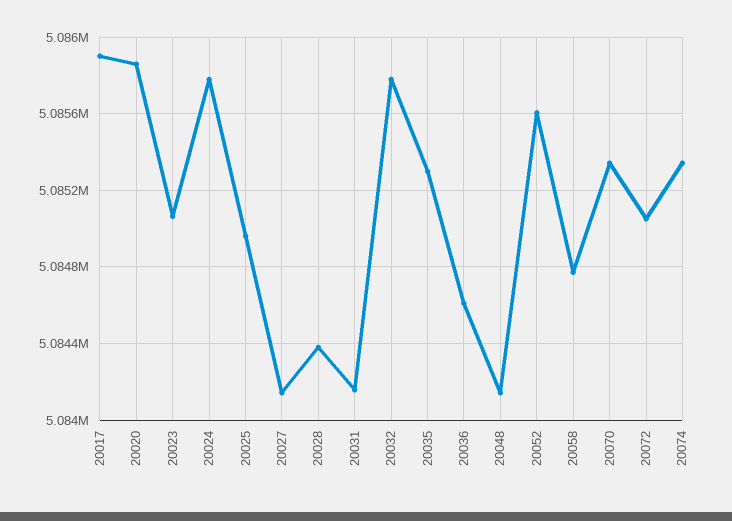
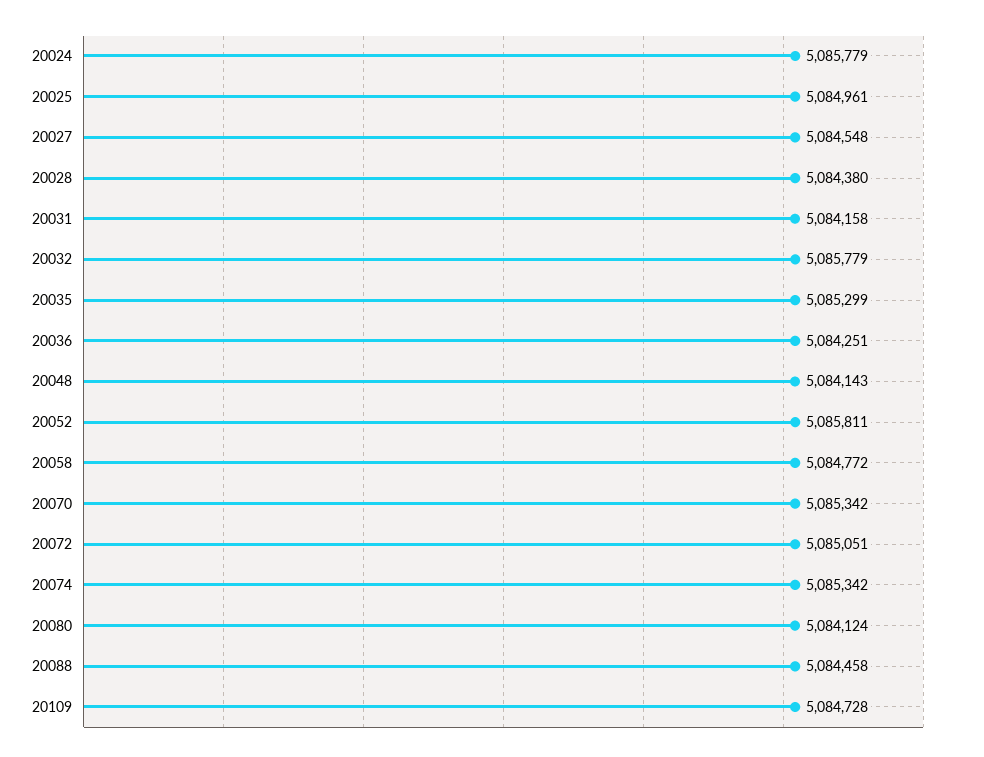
20017: 5085900 -> none
20020: 5085850 -> none
20023: 5085050 -> none
20027: 5084150 -> 5084548
20036: 5084600 -> 5084251
20052: 5085600 -> 5085811
20080: none -> 5084124
20088: none -> 5084458
20109: none -> 5084728

